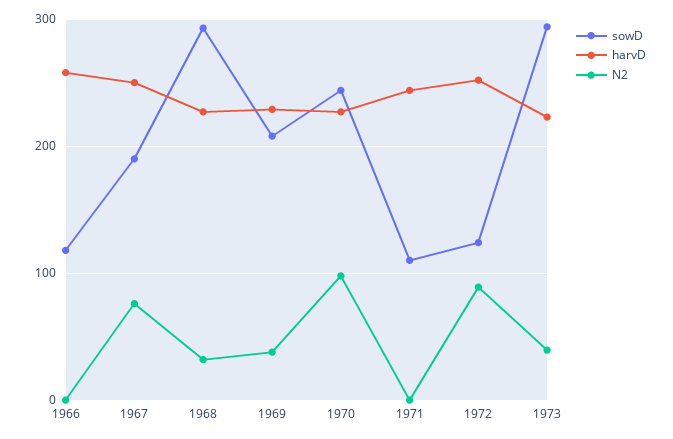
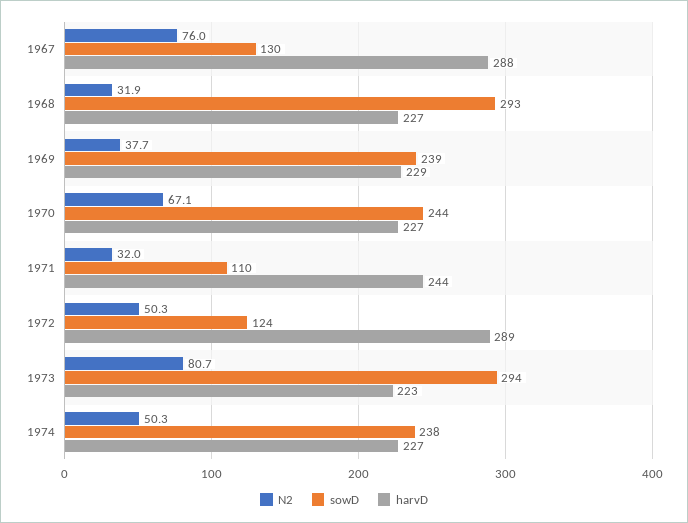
sowD, 1966: 120 -> none
harvD, 1966: 260 -> none
N2, 1966: 0 -> none
sowD, 1967: 190 -> 130
harvD, 1967: 250 -> 288
sowD, 1969: 210 -> 239
N2, 1970: 100 -> 67.1
N2, 1971: 0 -> 32
harvD, 1972: 250 -> 289
N2, 1972: 90 -> 50.3
N2, 1973: 40 -> 80.7
N2, 1974: none -> 50.3
sowD, 1974: none -> 238
harvD, 1974: none -> 227

